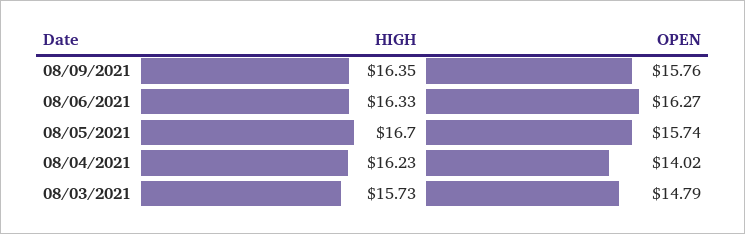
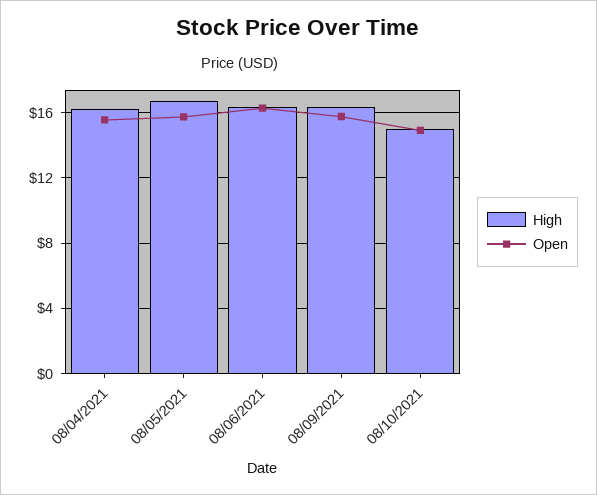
OPEN, 08/04/2021: 14.02 -> 15.5
HIGH, 08/03/2021: 15.73 -> none
OPEN, 08/03/2021: 14.79 -> none
HIGH, 08/10/2021: none -> 15
OPEN, 08/10/2021: none -> 15

